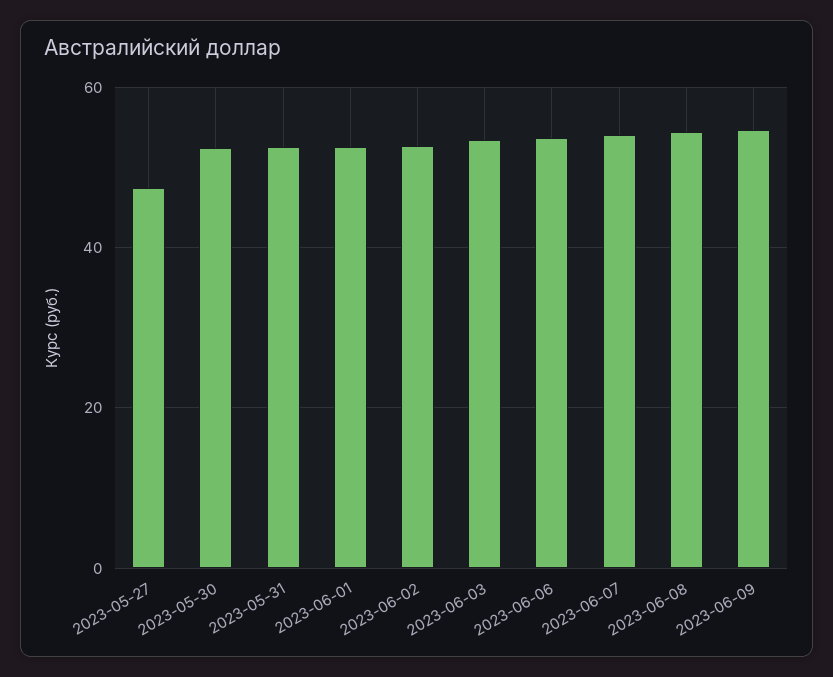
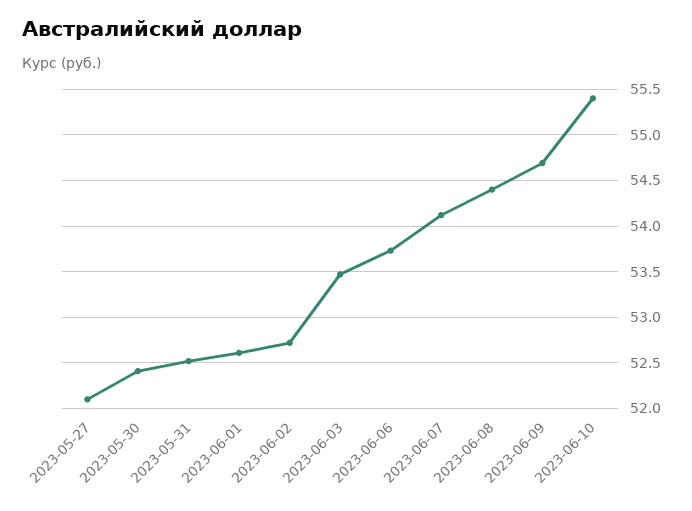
2023-05-27: 48 -> 52.1
2023-06-10: none -> 55.4

